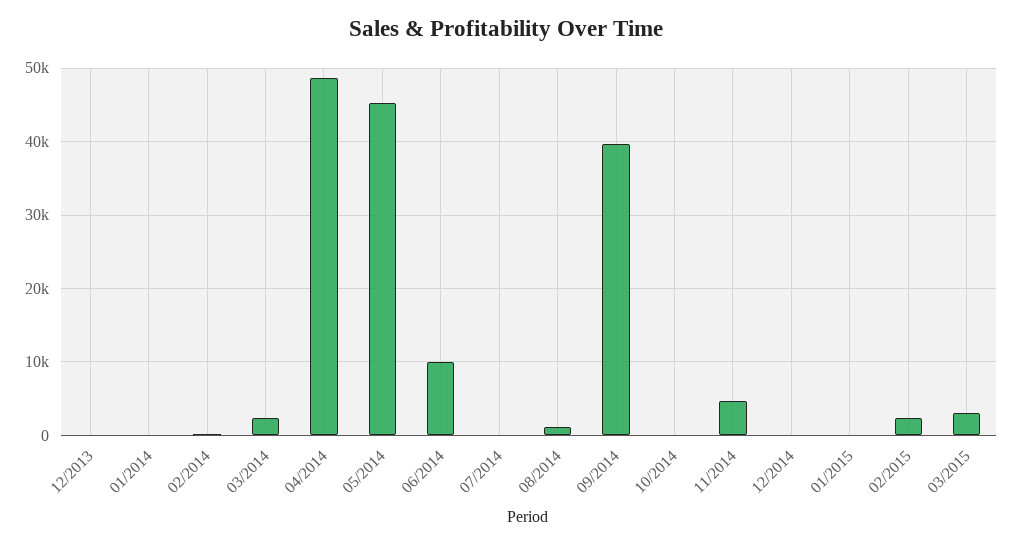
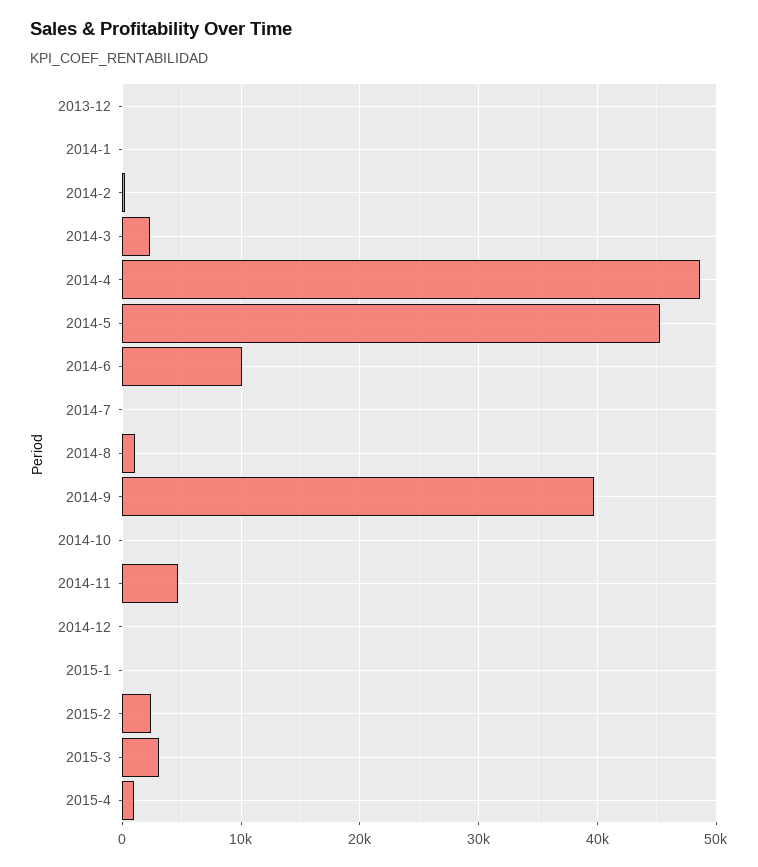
2015-4: none -> 1000

